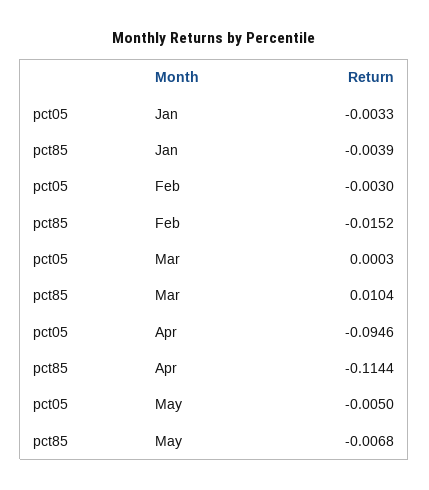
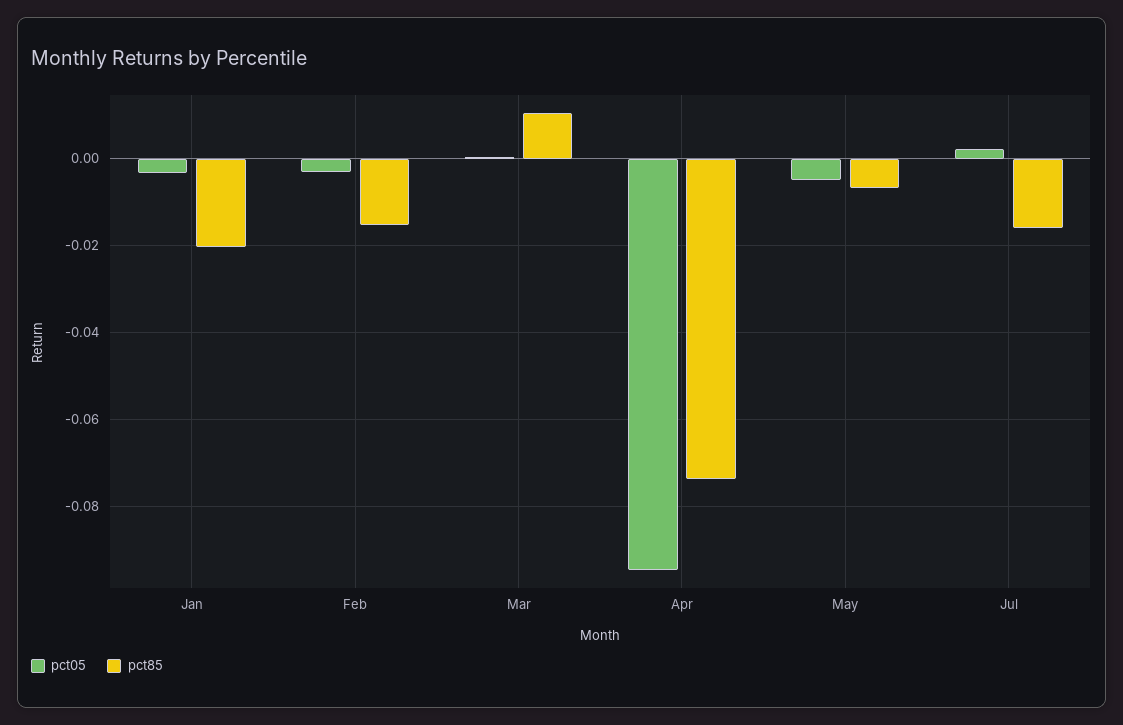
pct85, Jan: -0.0039 -> -0.02
pct85, Apr: -0.1144 -> -0.074
pct05, Jul: none -> 0.002
pct85, Jul: none -> -0.016

